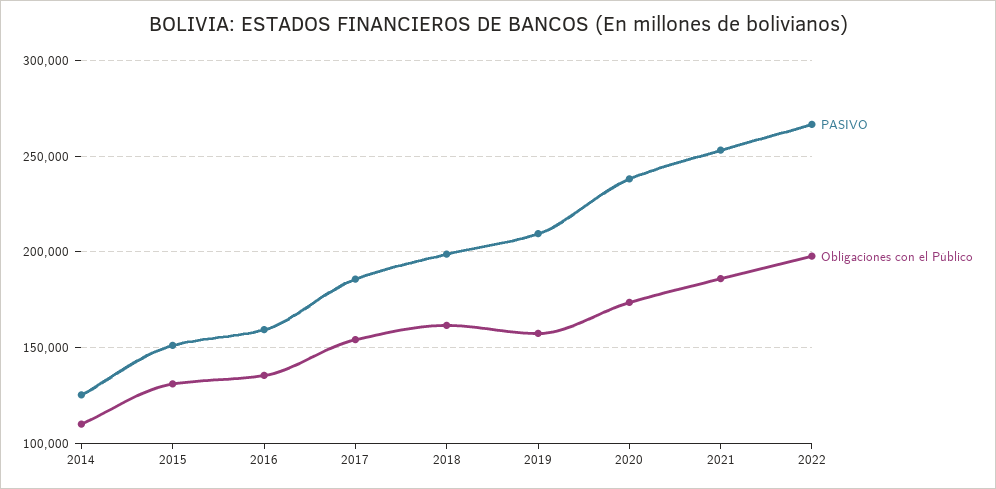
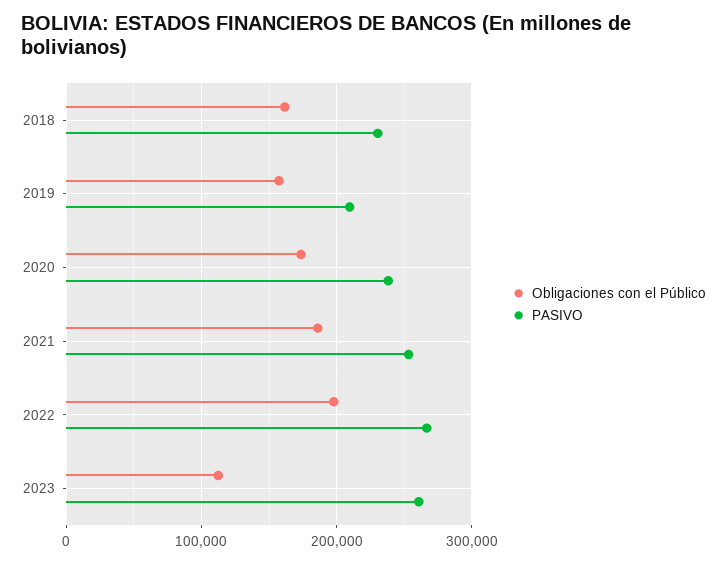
PASIVO, 2014: 125000 -> none
Obligaciones con el Público, 2014: 110000 -> none
PASIVO, 2015: 150000 -> none
Obligaciones con el Público, 2015: 130000 -> none
PASIVO, 2016: 160000 -> none
Obligaciones con el Público, 2016: 135000 -> none
PASIVO, 2017: 185000 -> none
Obligaciones con el Público, 2017: 155000 -> none
PASIVO, 2018: 200000 -> 230000
Obligaciones con el Público, 2023: none -> 110000
PASIVO, 2023: none -> 260000

